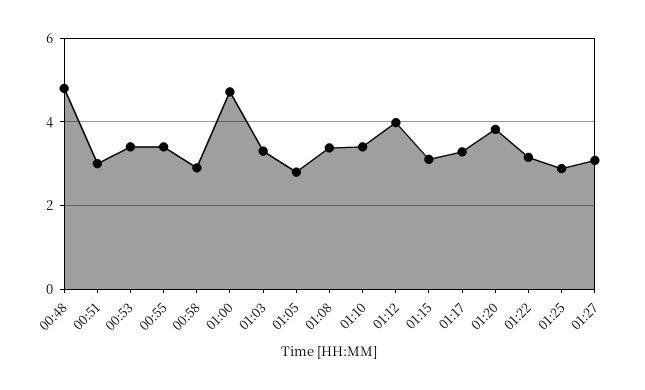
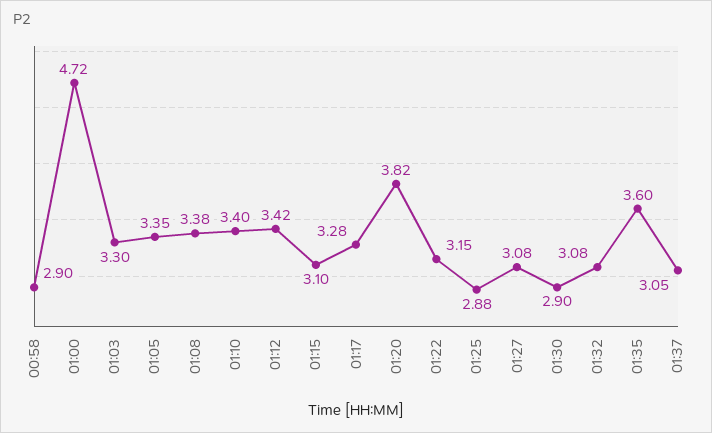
00:48: 4.8 -> none
00:51: 3 -> none
00:53: 3.4 -> none
00:55: 3.4 -> none
01:05: 2.8 -> 3.35
01:12: 4 -> 3.42
01:30: none -> 2.9
01:32: none -> 3.08
01:35: none -> 3.6
01:37: none -> 3.05

